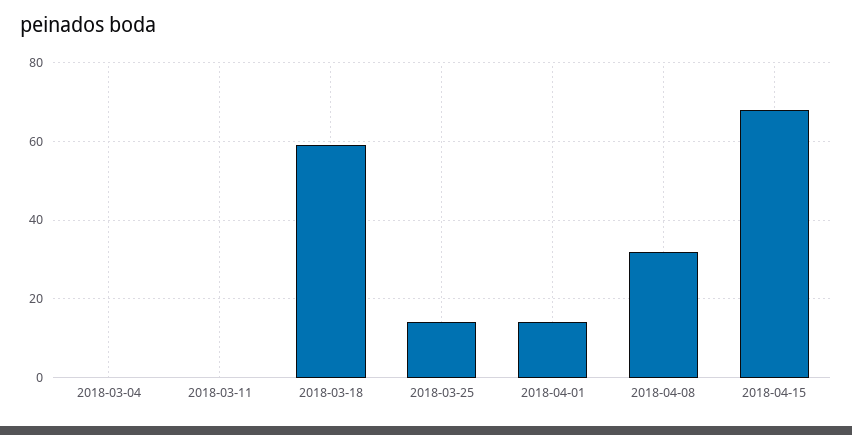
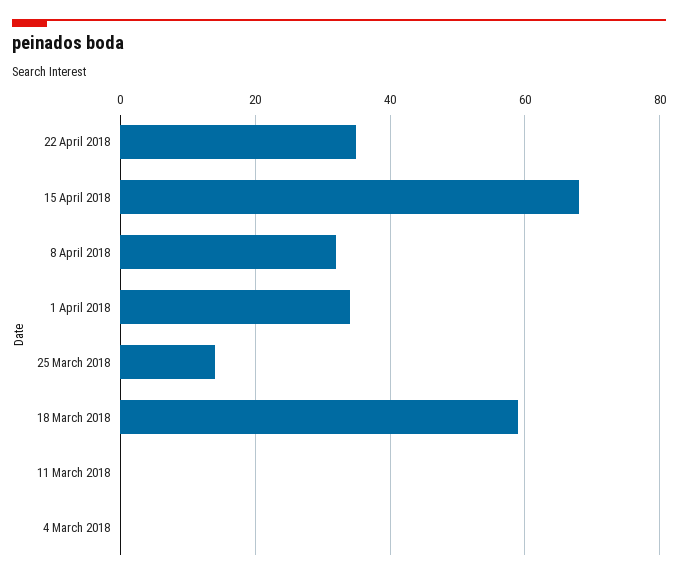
2018-04-01: 15 -> 35
22 April 2018: none -> 35

